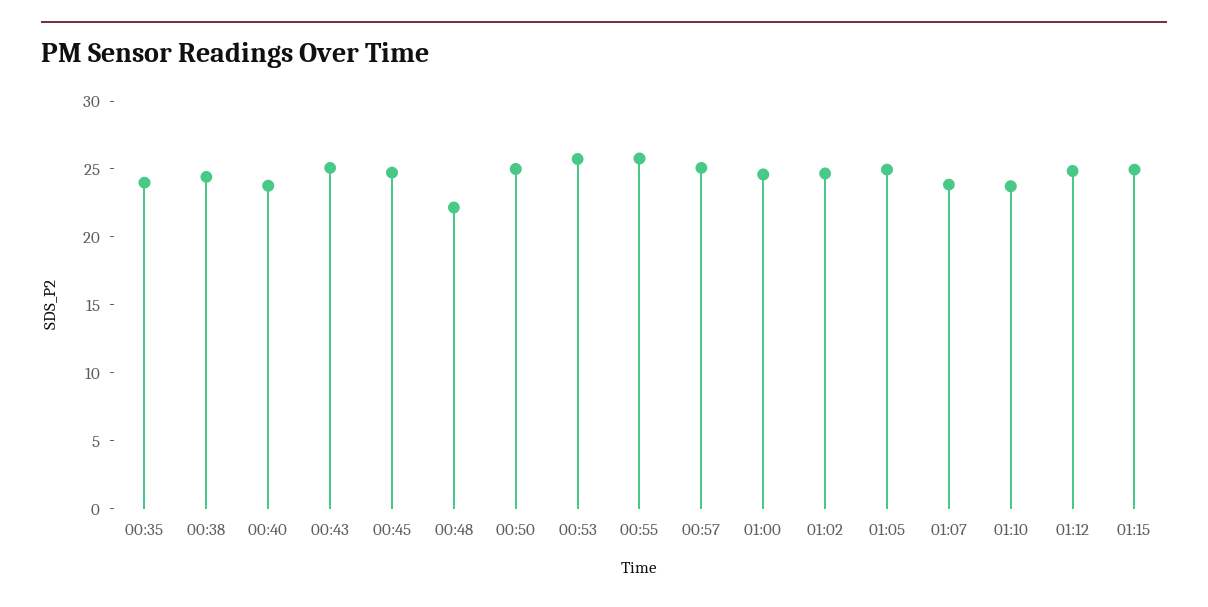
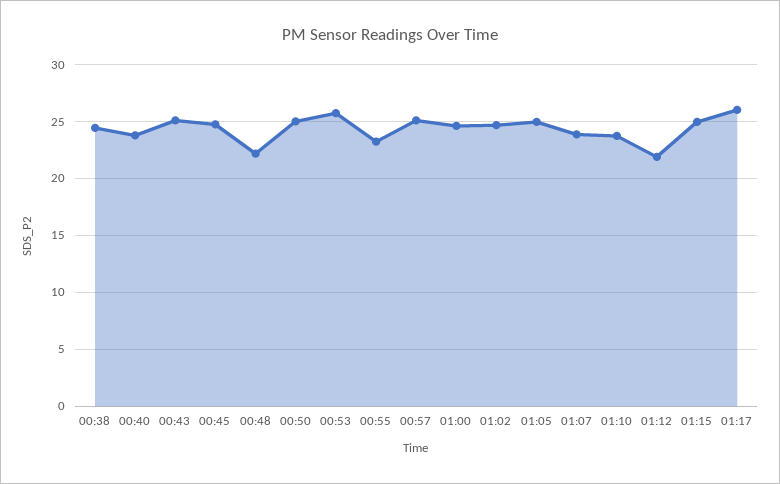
00:35: 24 -> none
00:55: 26 -> 23
01:12: 25 -> 22
01:17: none -> 26

